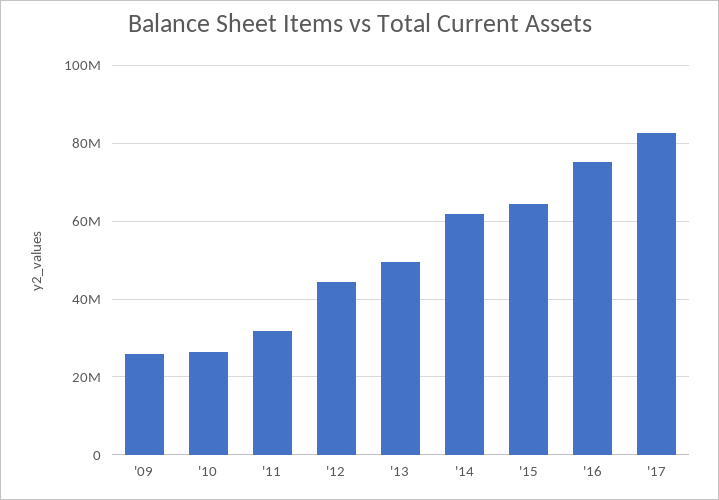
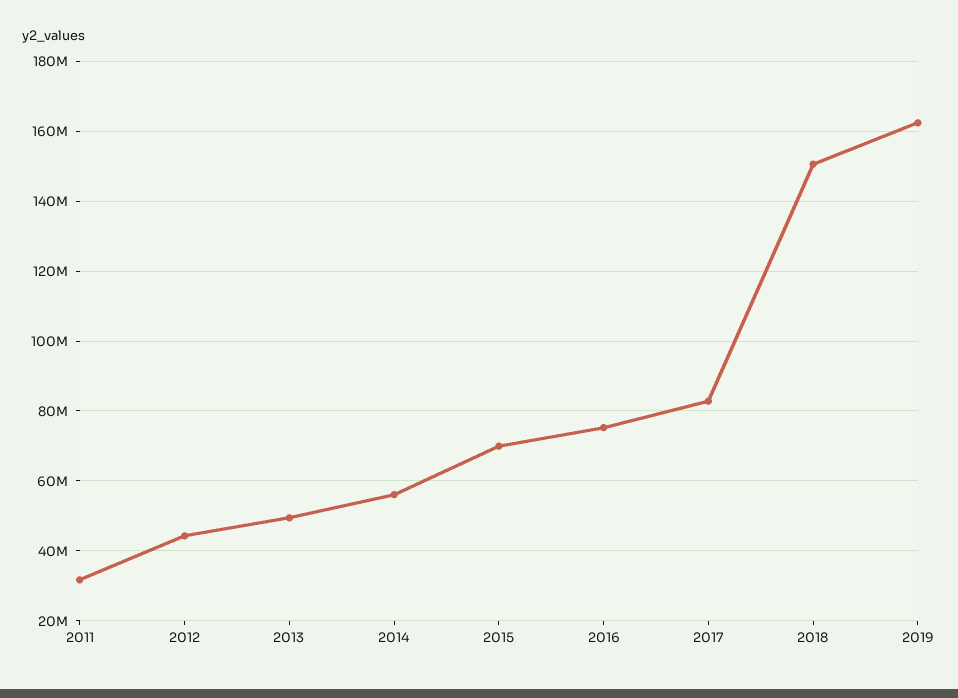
'09: 26000000 -> none
'10: 26000000 -> none
'14: 62000000 -> 56000000
'15: 64000000 -> 70000000
2018: none -> 150000000
2019: none -> 162000000

